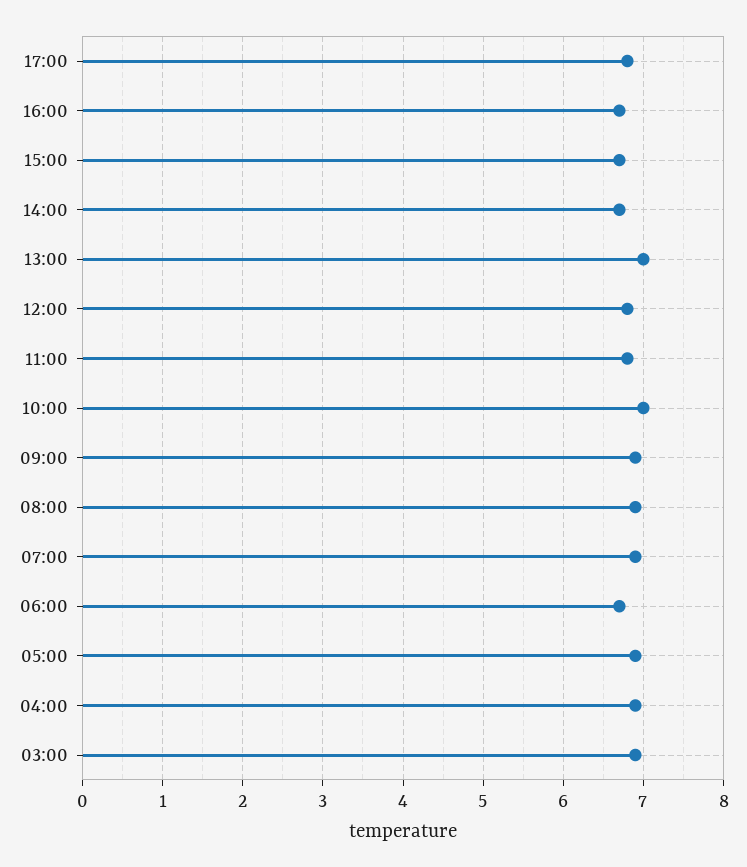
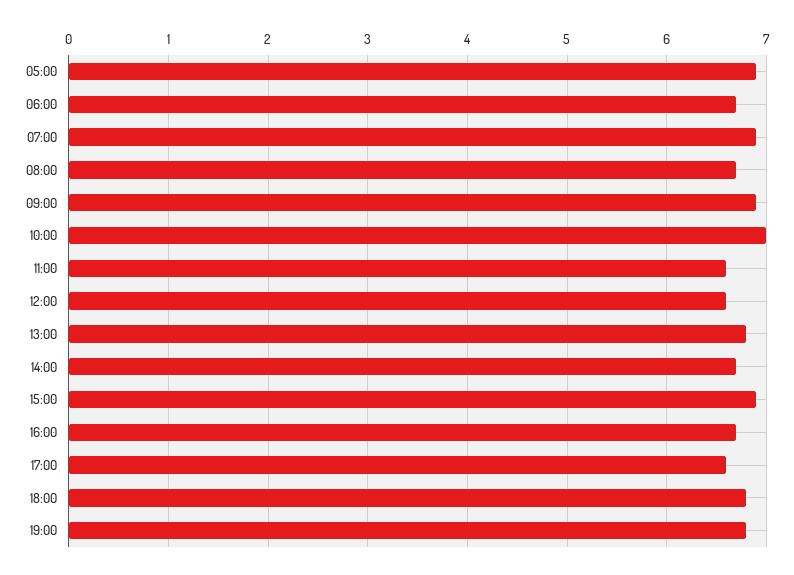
17:00: 6.8 -> 6.6
15:00: 6.7 -> 6.9
13:00: 7 -> 6.8
12:00: 6.8 -> 6.6
11:00: 6.8 -> 6.6
08:00: 6.9 -> 6.7
04:00: 6.9 -> none
03:00: 6.9 -> none
18:00: none -> 6.8
19:00: none -> 6.8

